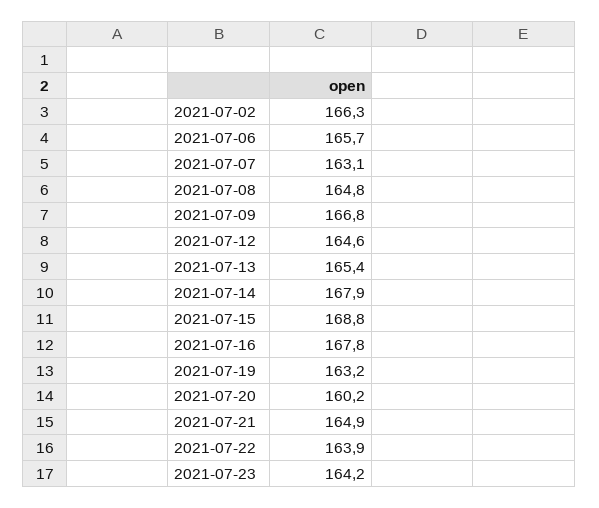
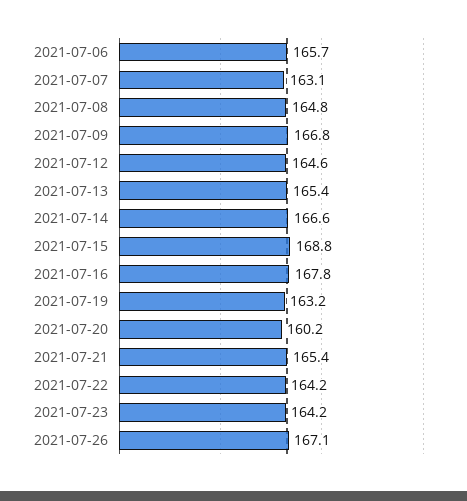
2021-07-02: 166.3 -> none
2021-07-14: 167.9 -> 166.6
2021-07-21: 164.9 -> 165.4
2021-07-22: 163.9 -> 164.2
2021-07-26: none -> 167.1

